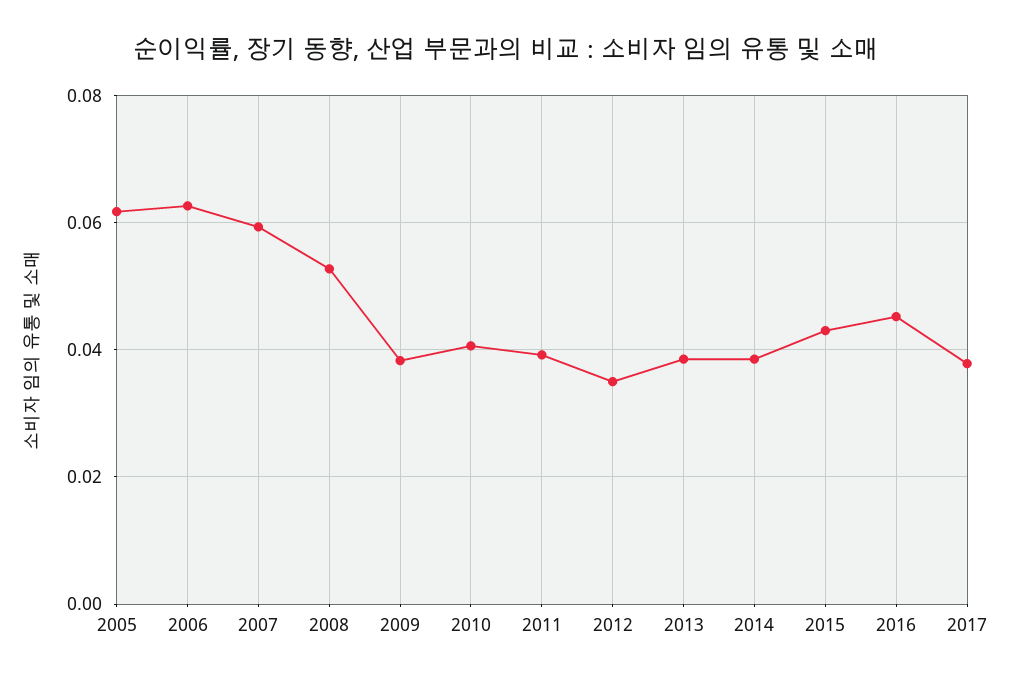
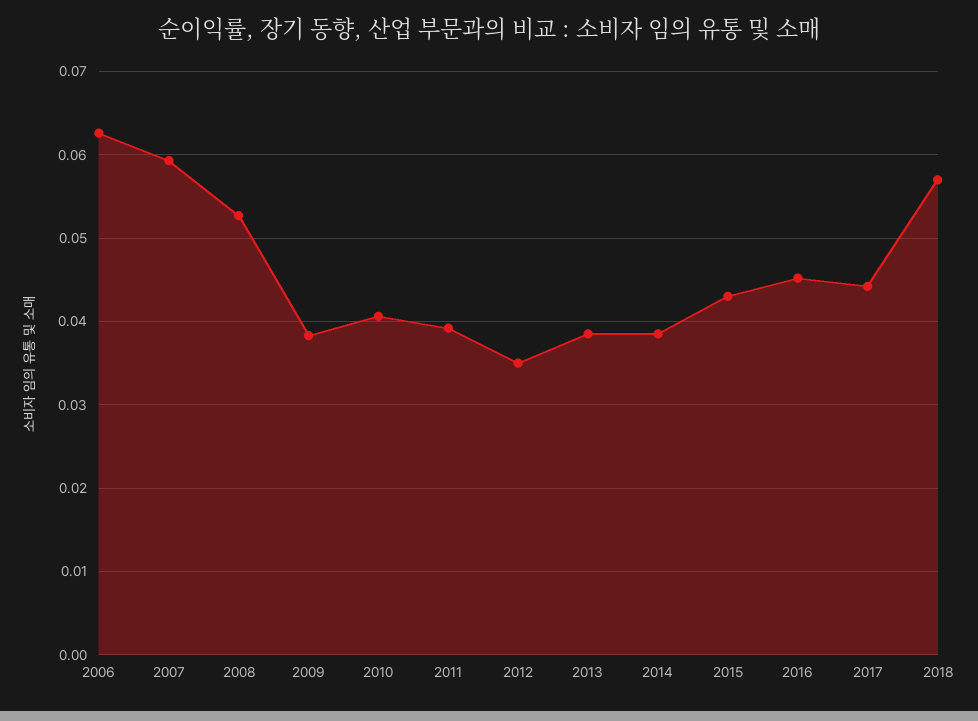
2005: 0.062 -> none
2017: 0.038 -> 0.044
2018: none -> 0.057

